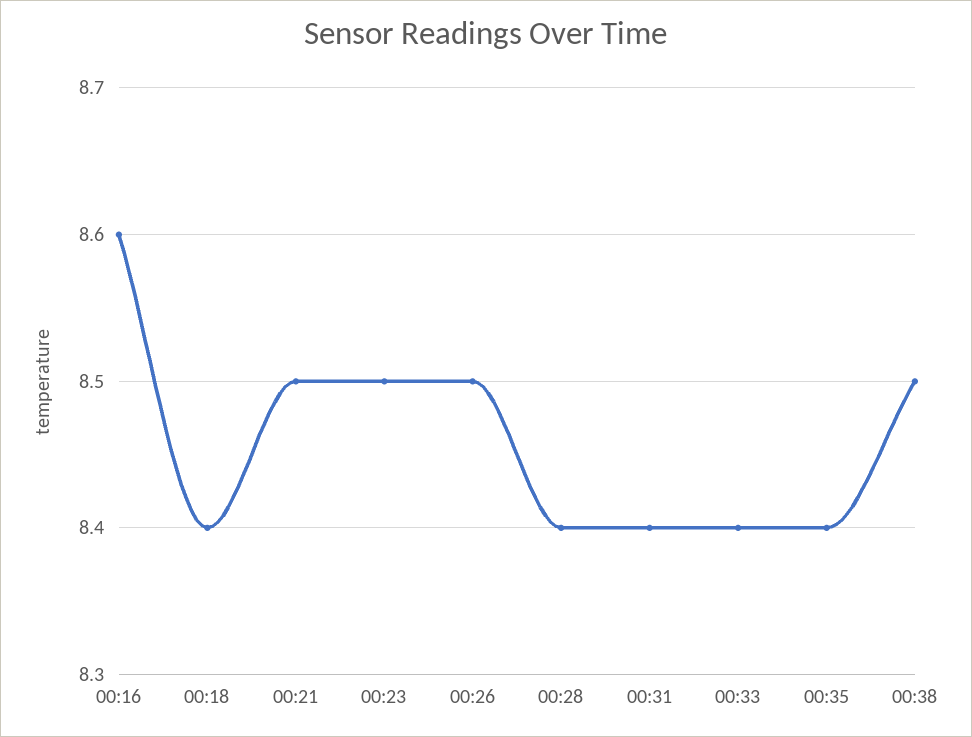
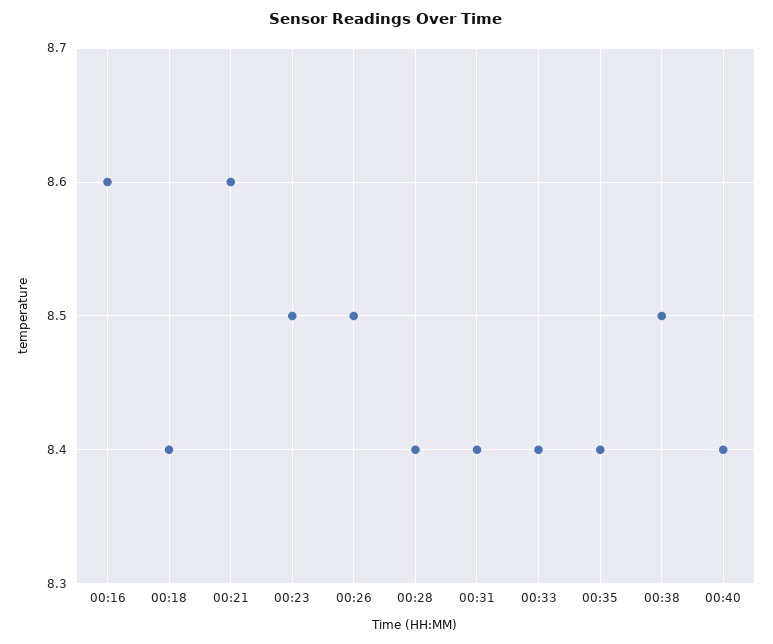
00:21: 8.5 -> 8.6
00:40: none -> 8.4

